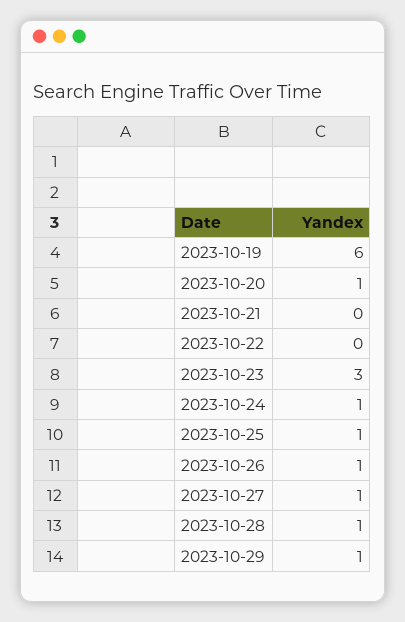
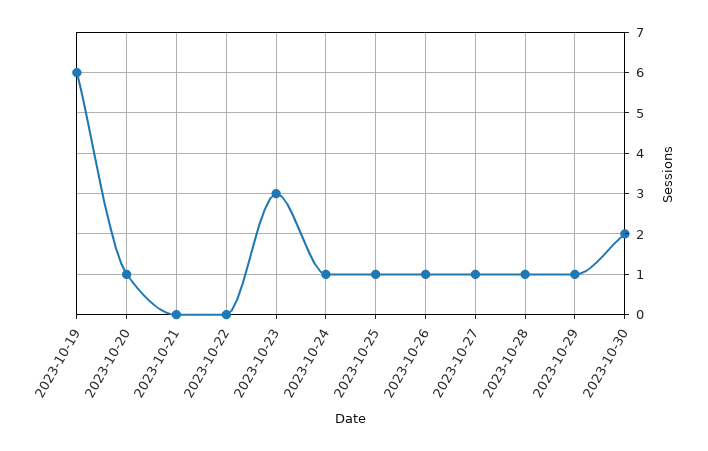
2023-10-30: none -> 2

